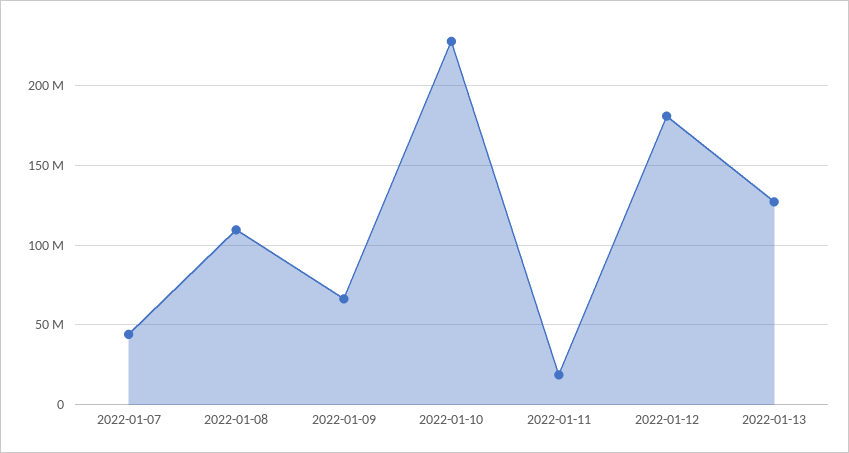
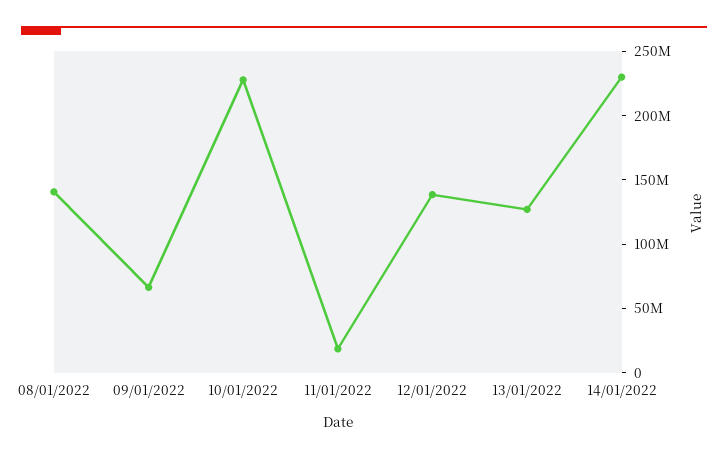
2022-01-07: 45000000 -> none
2022-01-08: 110000000 -> 140000000
2022-01-12: 180000000 -> 140000000
14/01/2022: none -> 230000000

